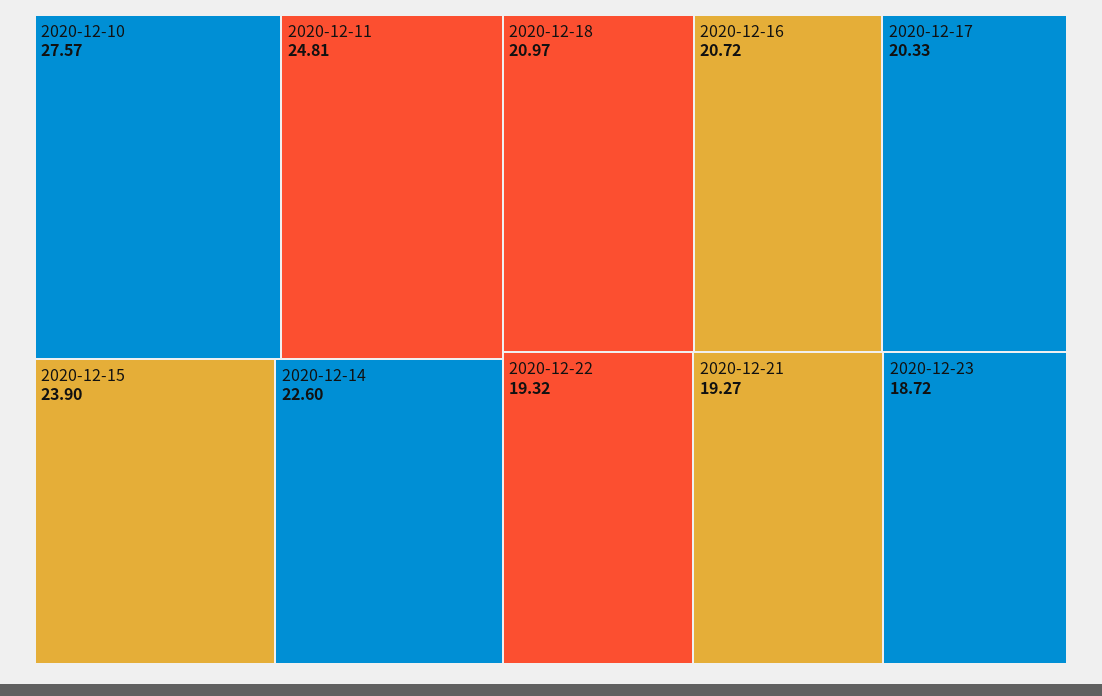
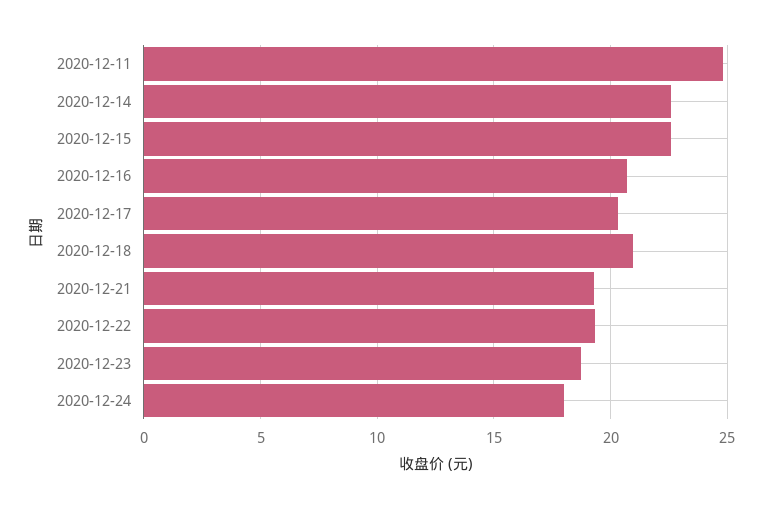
2020-12-10: 27.57 -> none
2020-12-15: 23.9 -> 22.5
2020-12-24: none -> 18

